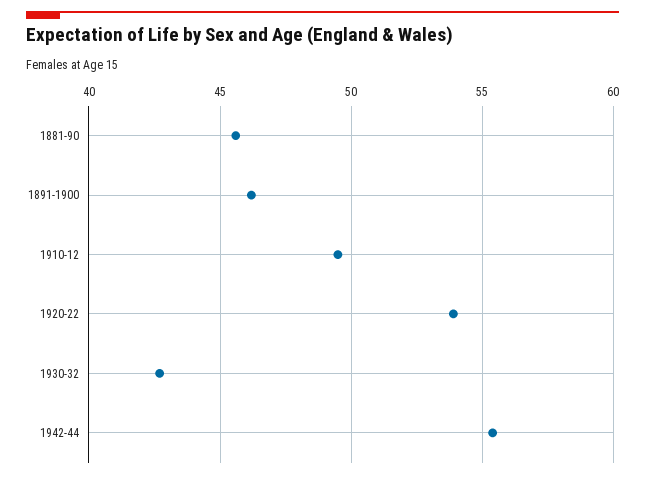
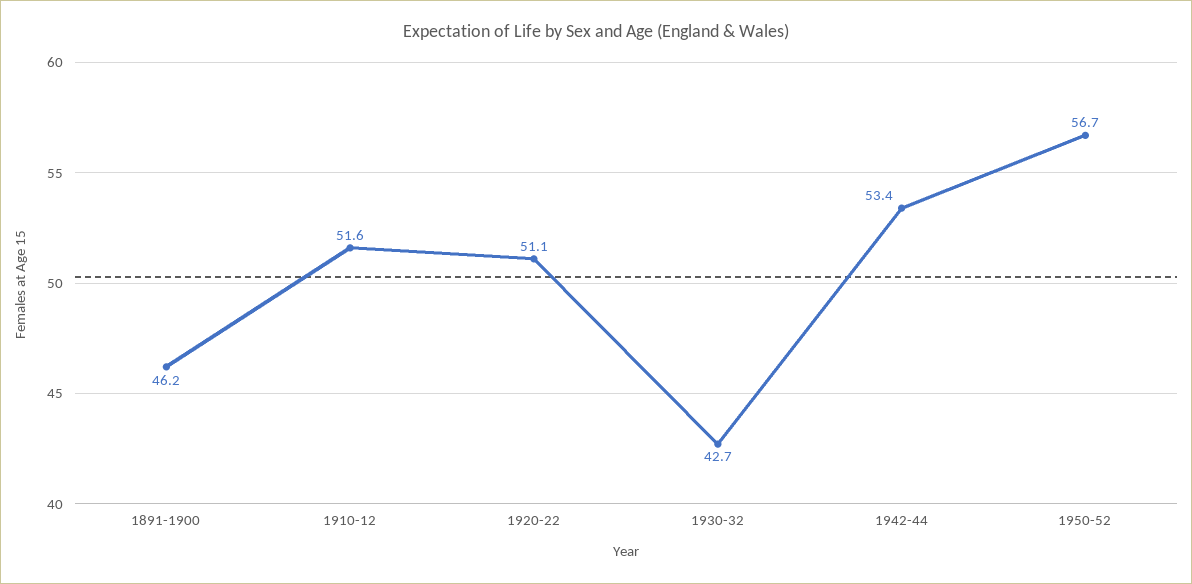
1881-90: 45.5 -> none
1910-12: 49.5 -> 51.6
1920-22: 54 -> 51.1
1942-44: 55.5 -> 53.4
1950-52: none -> 56.7

